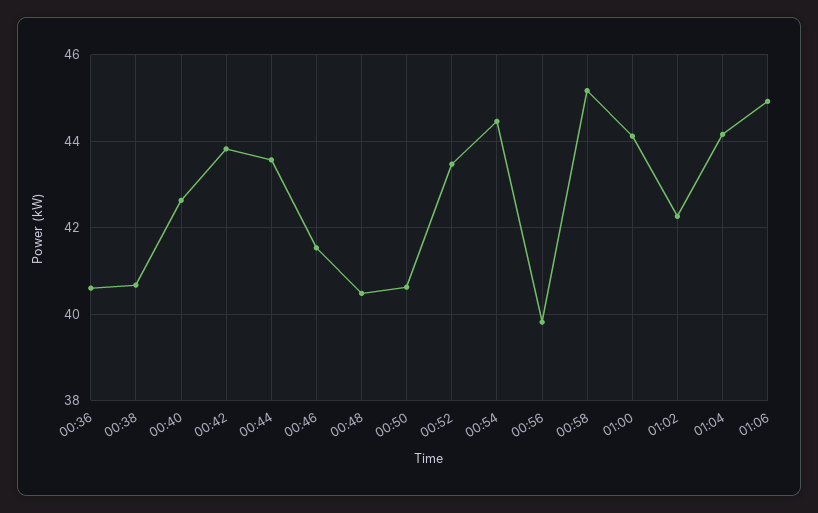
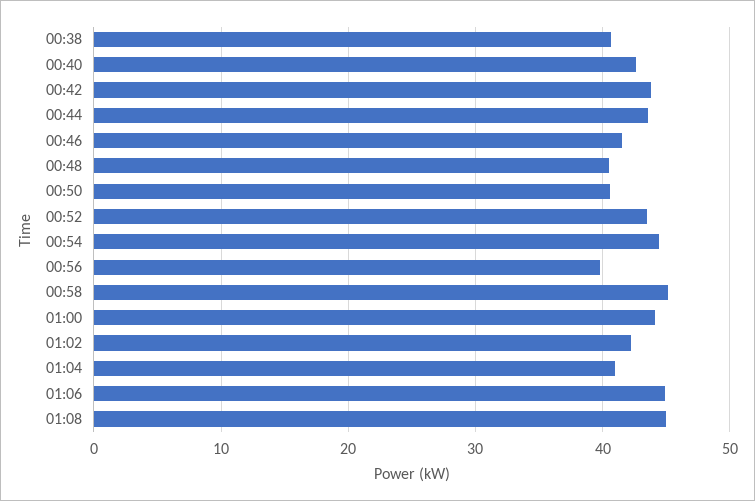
00:36: 40.6 -> none
01:04: 44.2 -> 41
01:08: none -> 45

